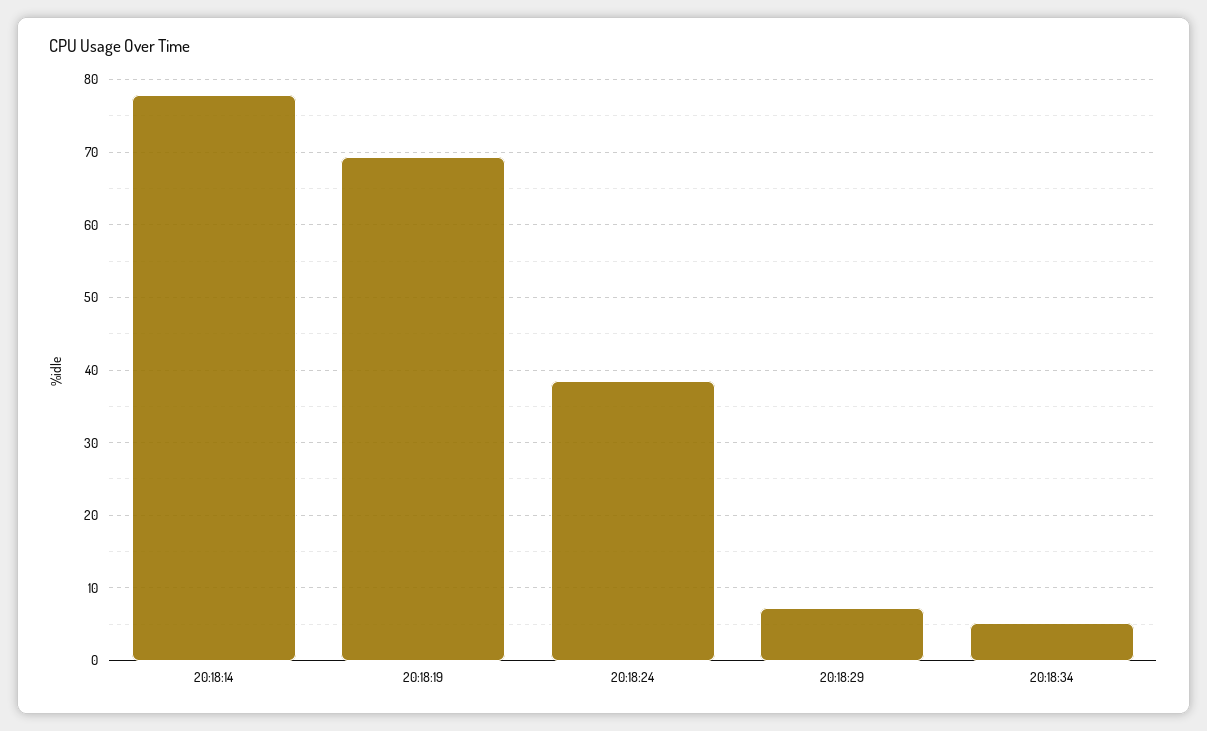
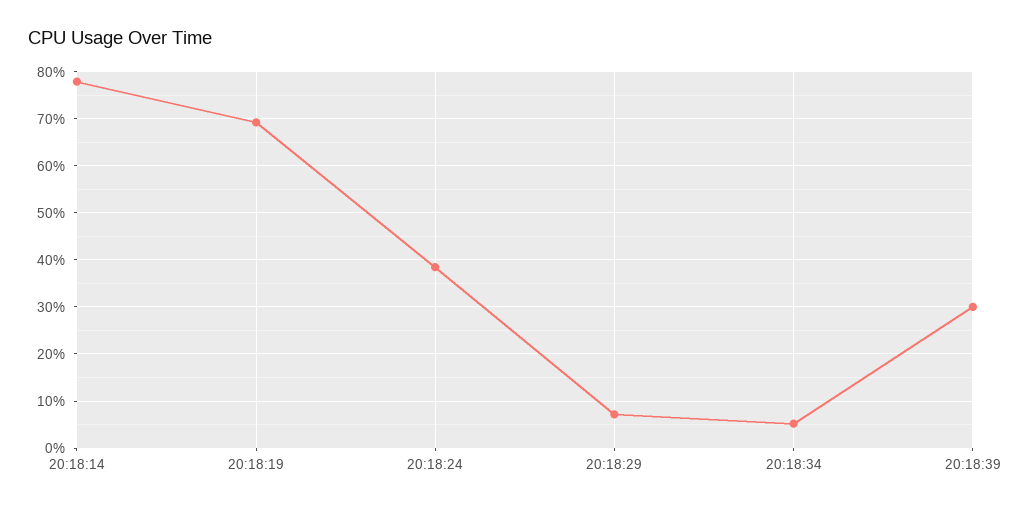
20:18:39: none -> 30

